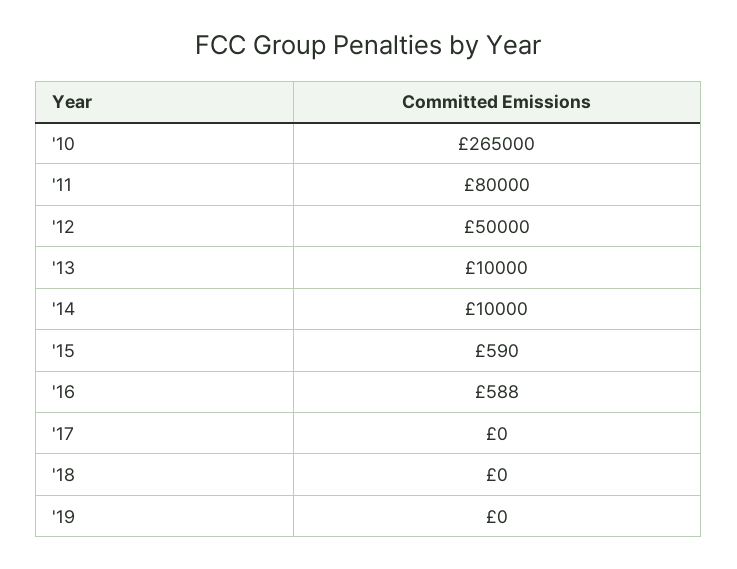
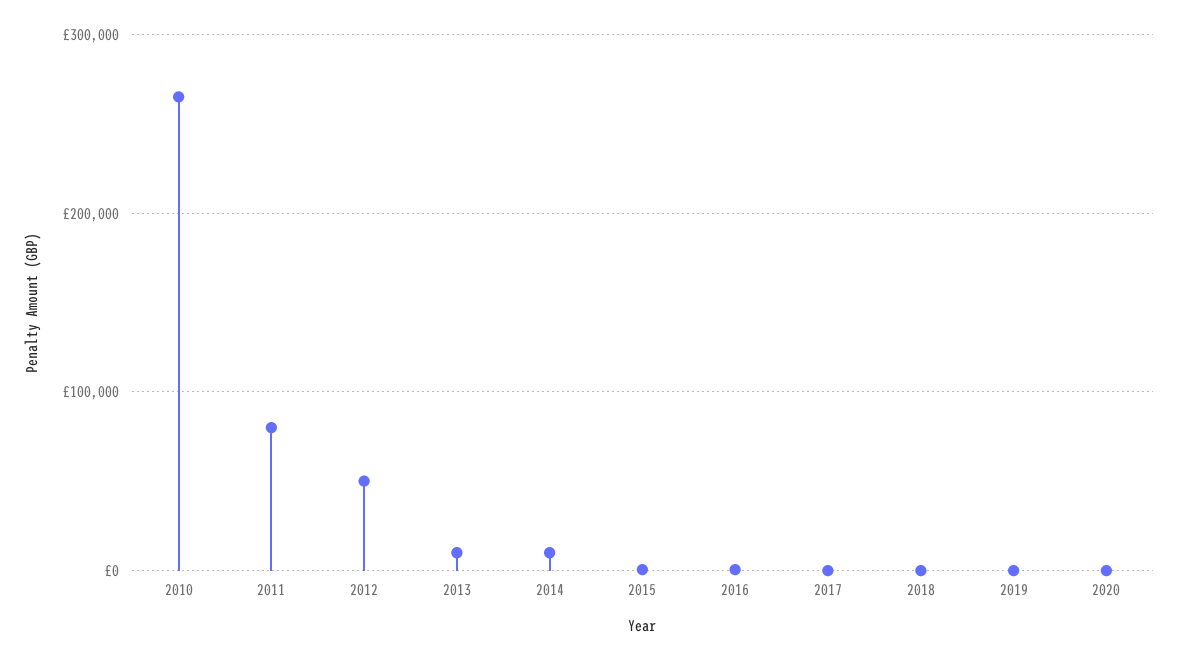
2020: none -> 0

